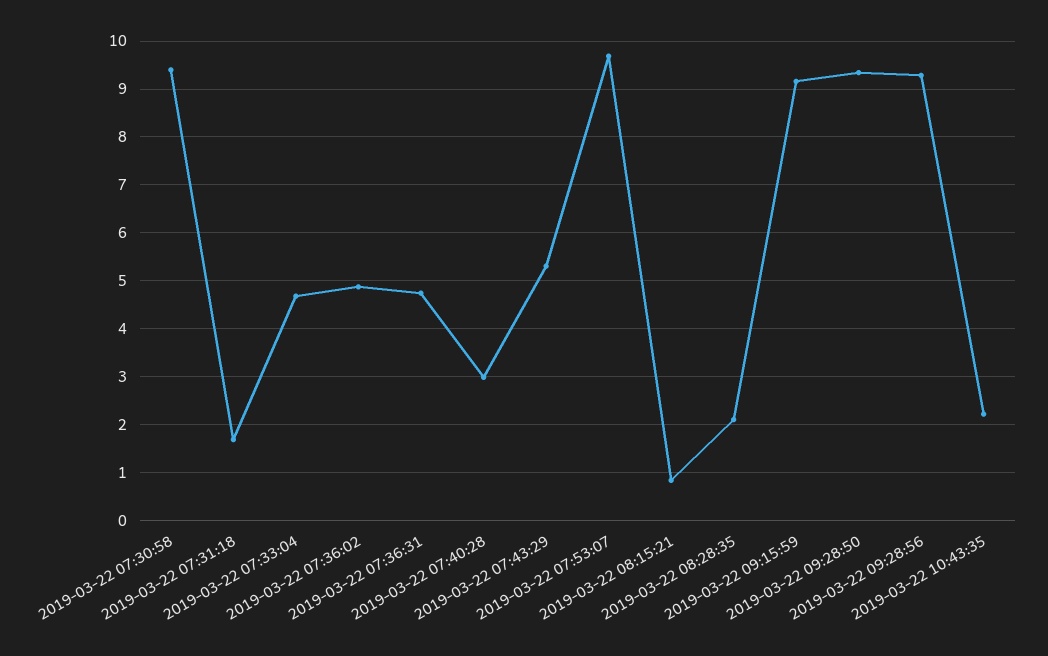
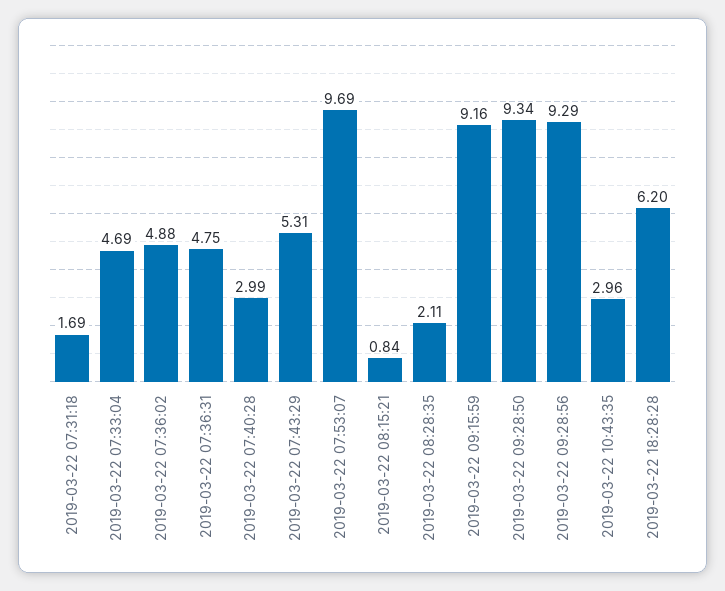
2019-03-22 07:30:58: 9.4 -> none
2019-03-22 10:43:35: 2.2 -> 2.96
2019-03-22 18:28:28: none -> 6.2

